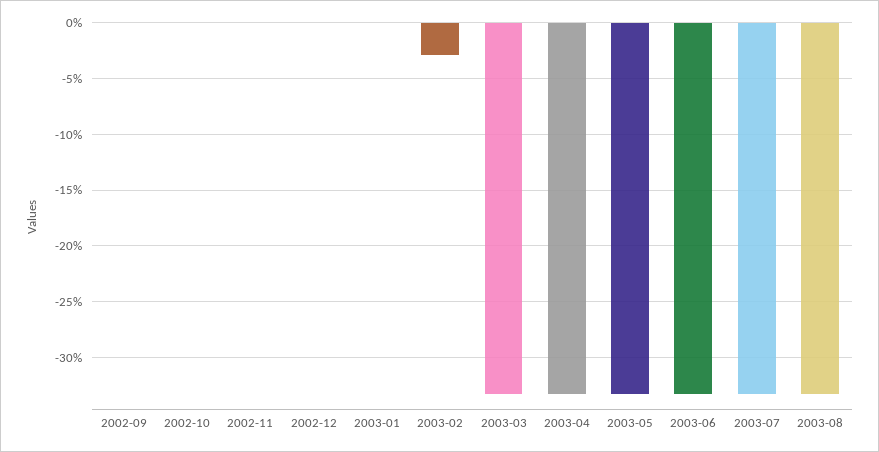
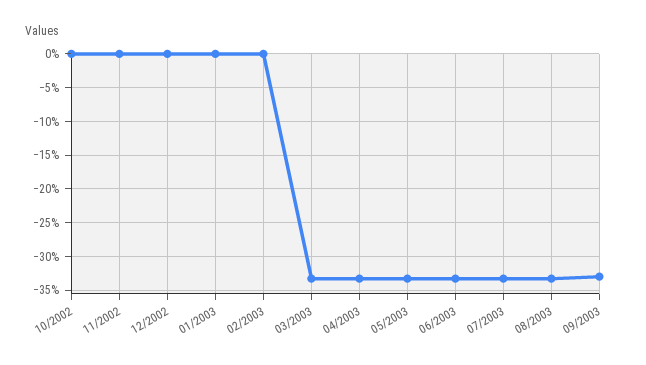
2002-09: 0 -> none
2003-02: -3 -> 0
09/2003: none -> -33

